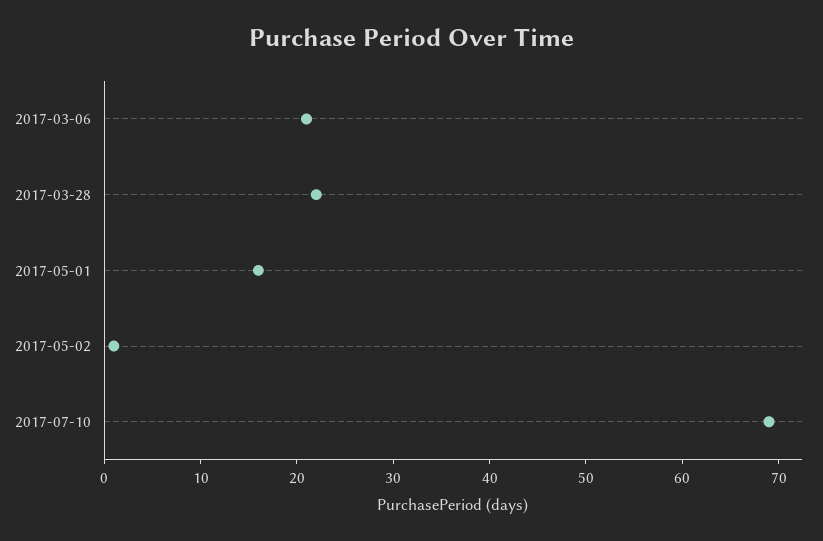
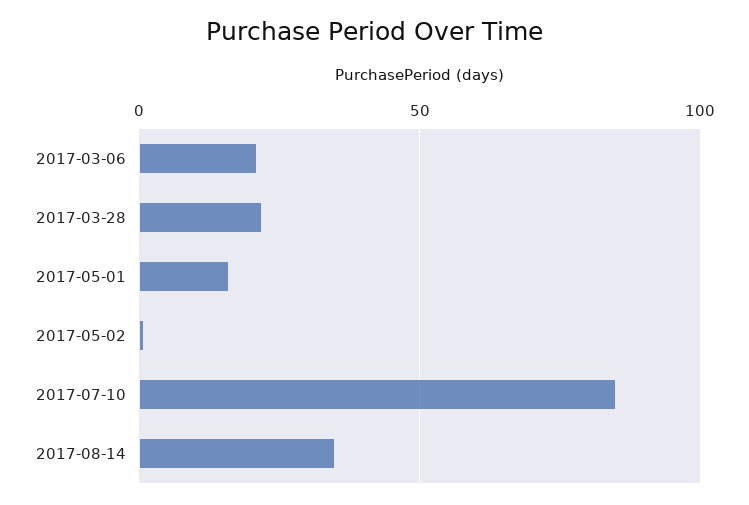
2017-07-10: 69 -> 85
2017-08-14: none -> 35

